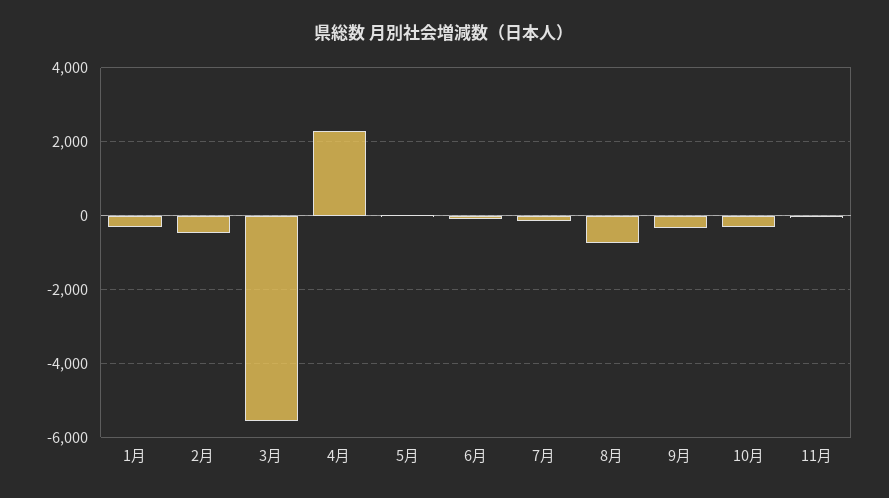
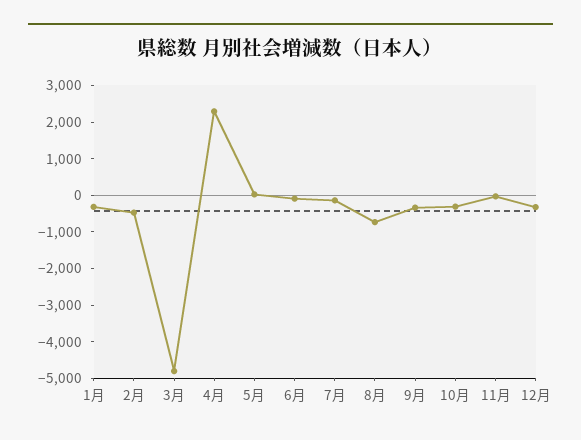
3月: -5600 -> -4750
12月: none -> -250

